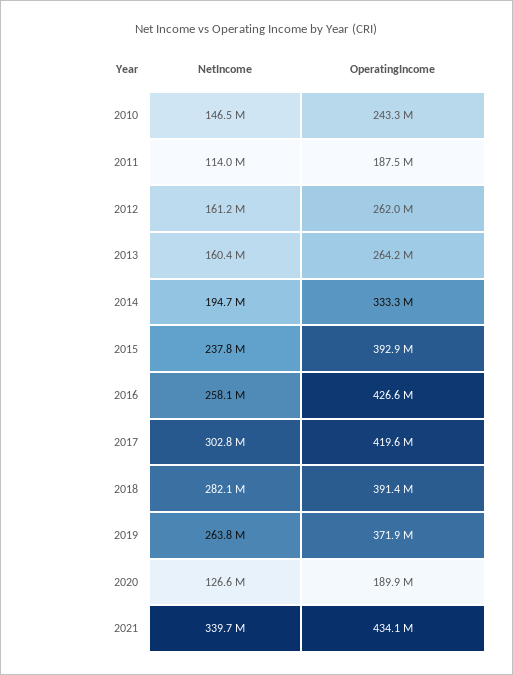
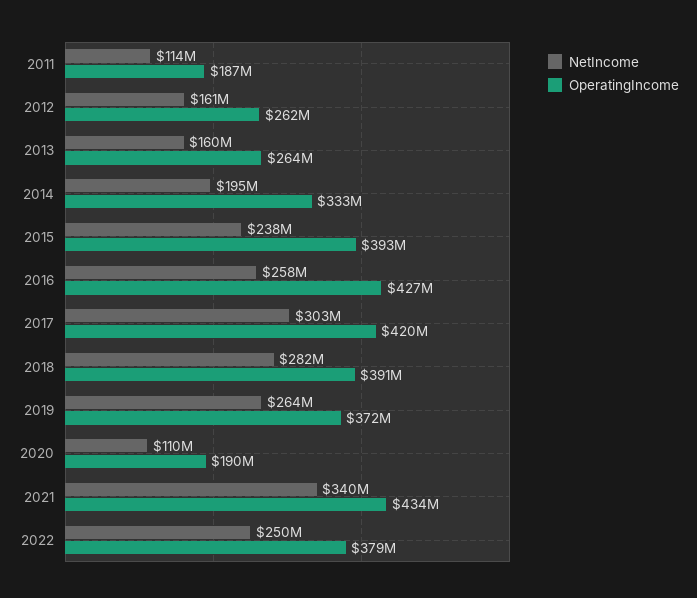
NetIncome, 2010: 146500000 -> none
OperatingIncome, 2010: 243300000 -> none
NetIncome, 2020: 126600000 -> 110000000
NetIncome, 2022: none -> 250000000
OperatingIncome, 2022: none -> 379000000

